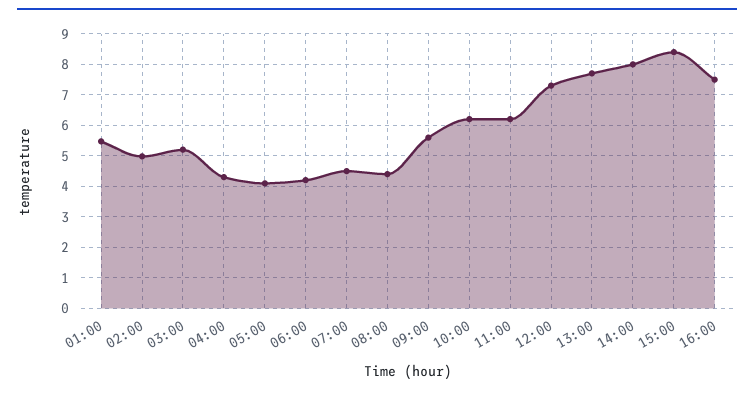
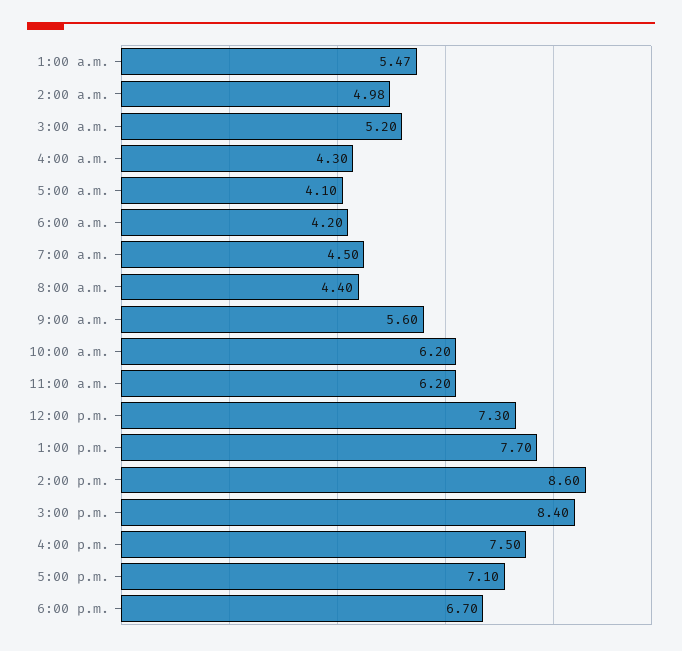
14:00: 8 -> 8.6
5:00 p.m.: none -> 7.1
6:00 p.m.: none -> 6.7

